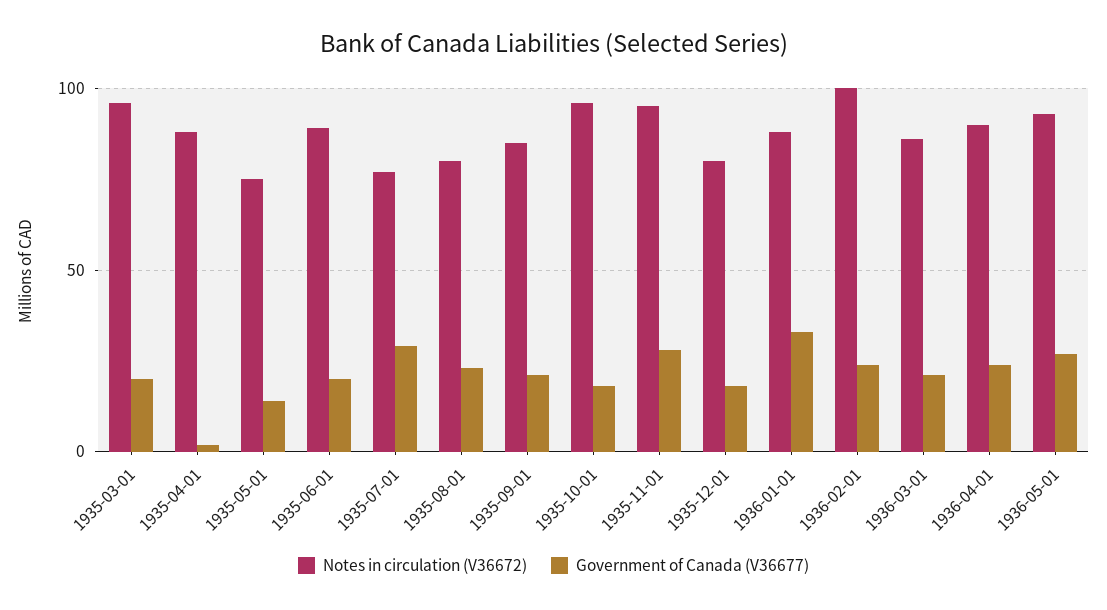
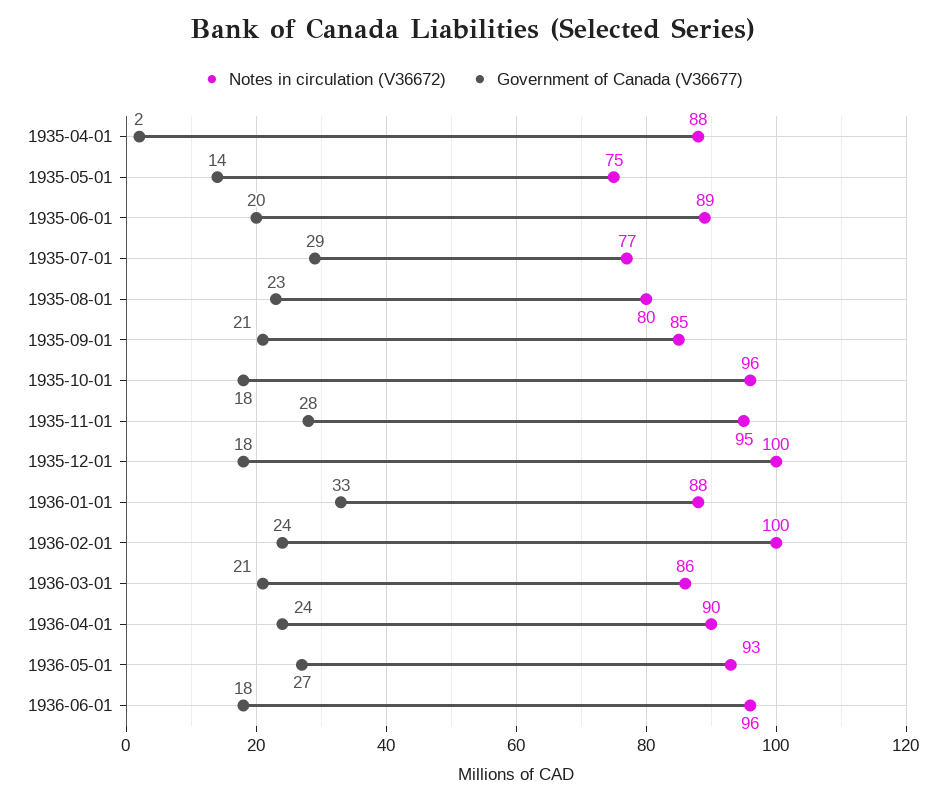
Notes in circulation (V36672), 1935-03-01: 95 -> none
Government of Canada (V36677), 1935-03-01: 20 -> none
Notes in circulation (V36672), 1935-12-01: 80 -> 100
Notes in circulation (V36672), 1936-06-01: none -> 96
Government of Canada (V36677), 1936-06-01: none -> 18

